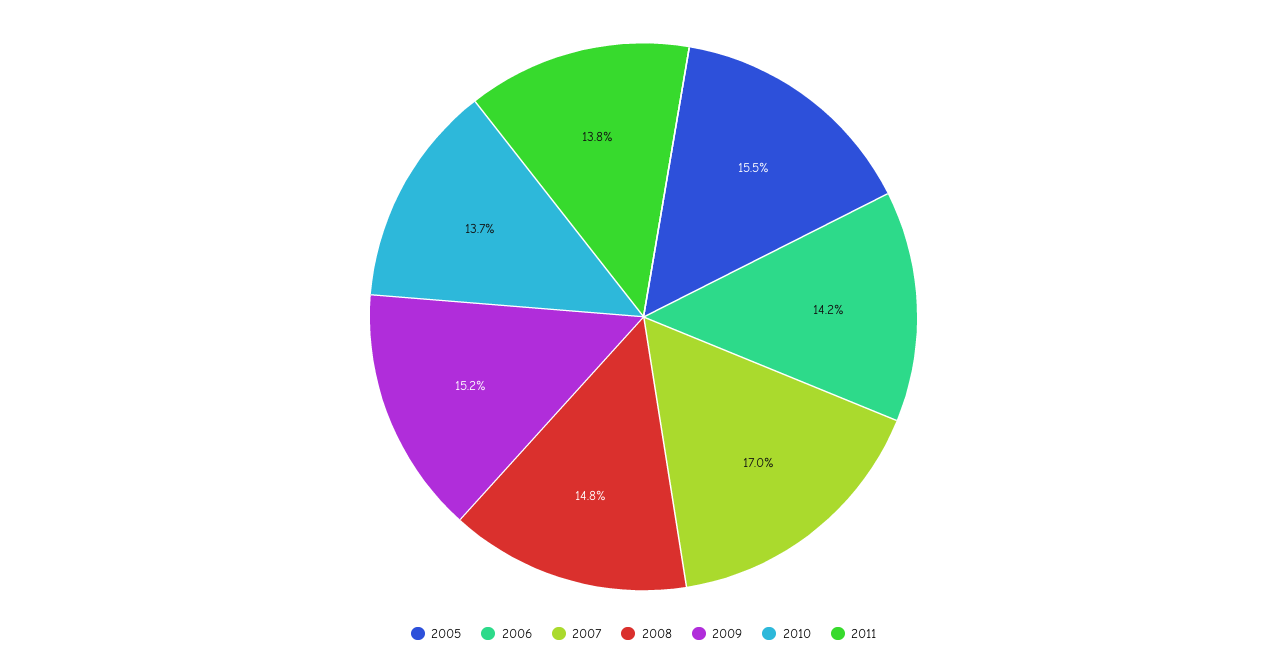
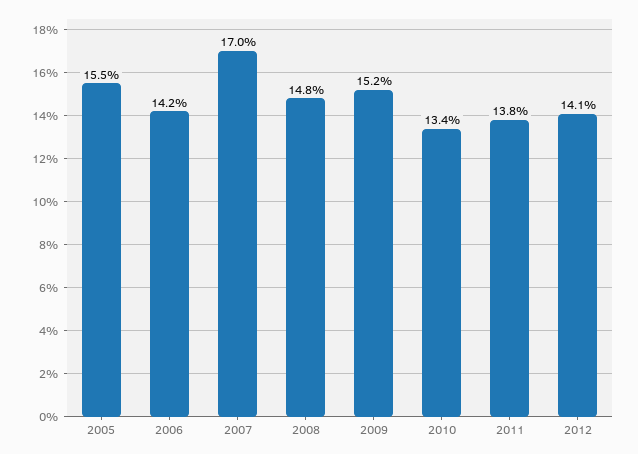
2010: 13.7 -> 13.4
2012: none -> 14.1

